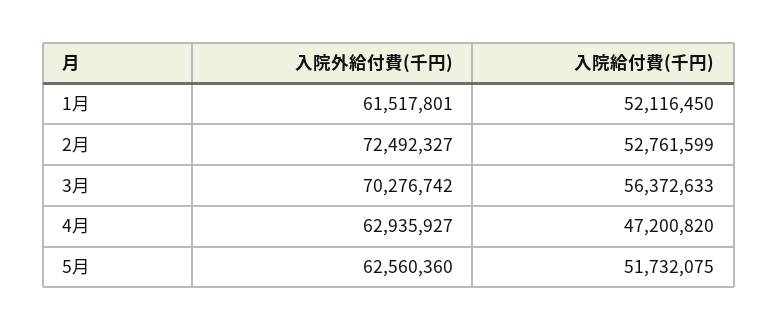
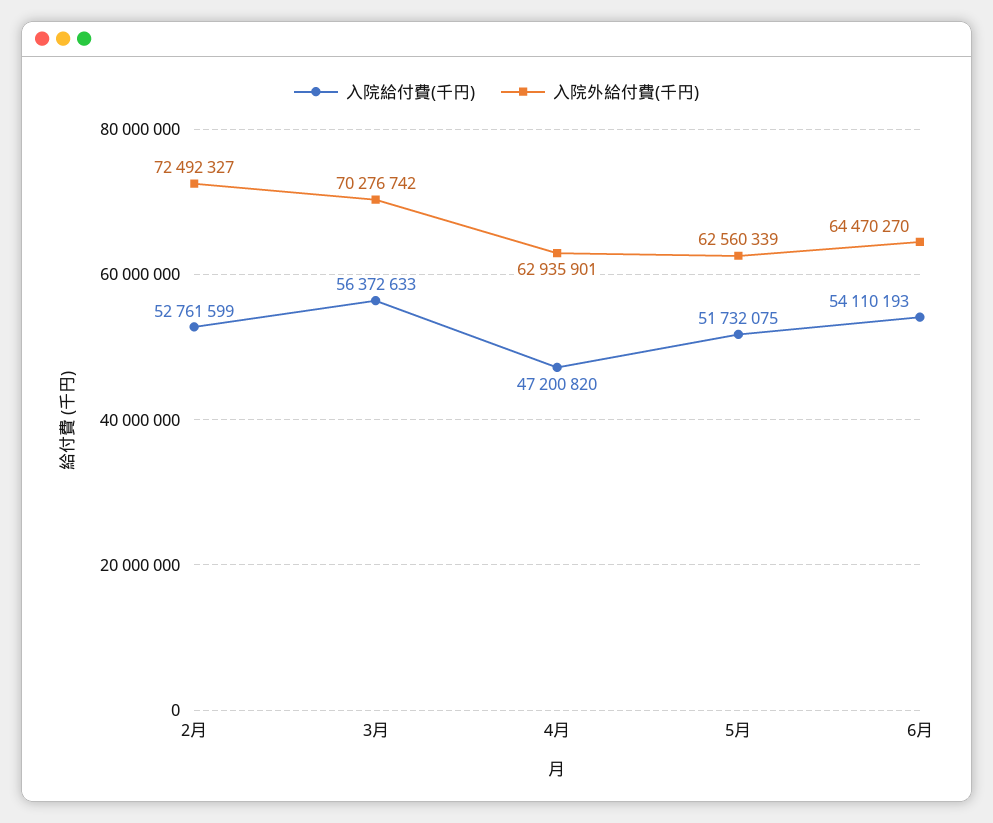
入院外給付費(千円), 1月: 61517801 -> none
入院給付費(千円), 1月: 52116450 -> none
入院外給付費(千円), 4月: 62935927 -> 62935901
入院外給付費(千円), 5月: 62560360 -> 62560339
入院給付費(千円), 6月: none -> 54110193
入院外給付費(千円), 6月: none -> 64470270

